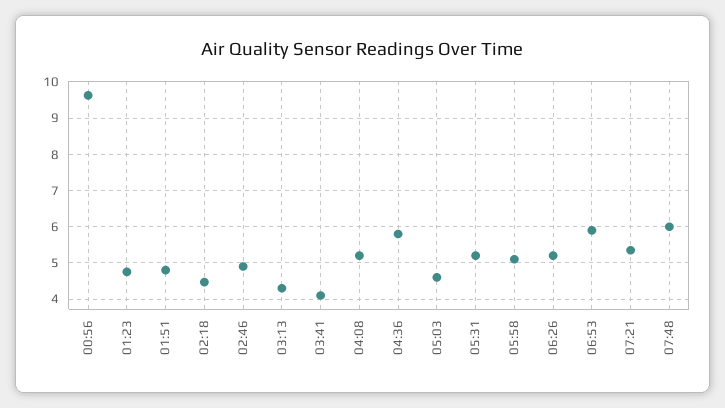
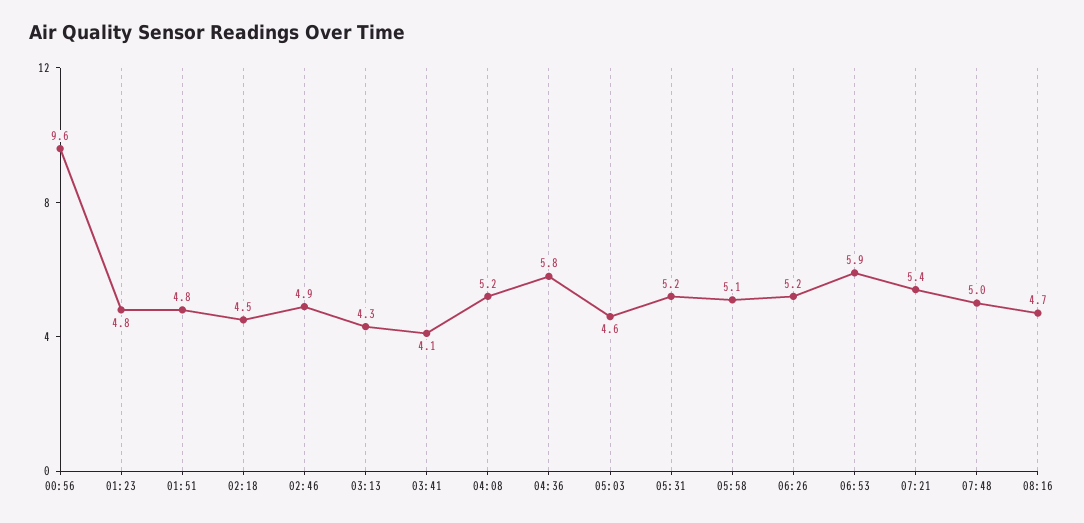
07:48: 6 -> 5
08:16: none -> 4.7

